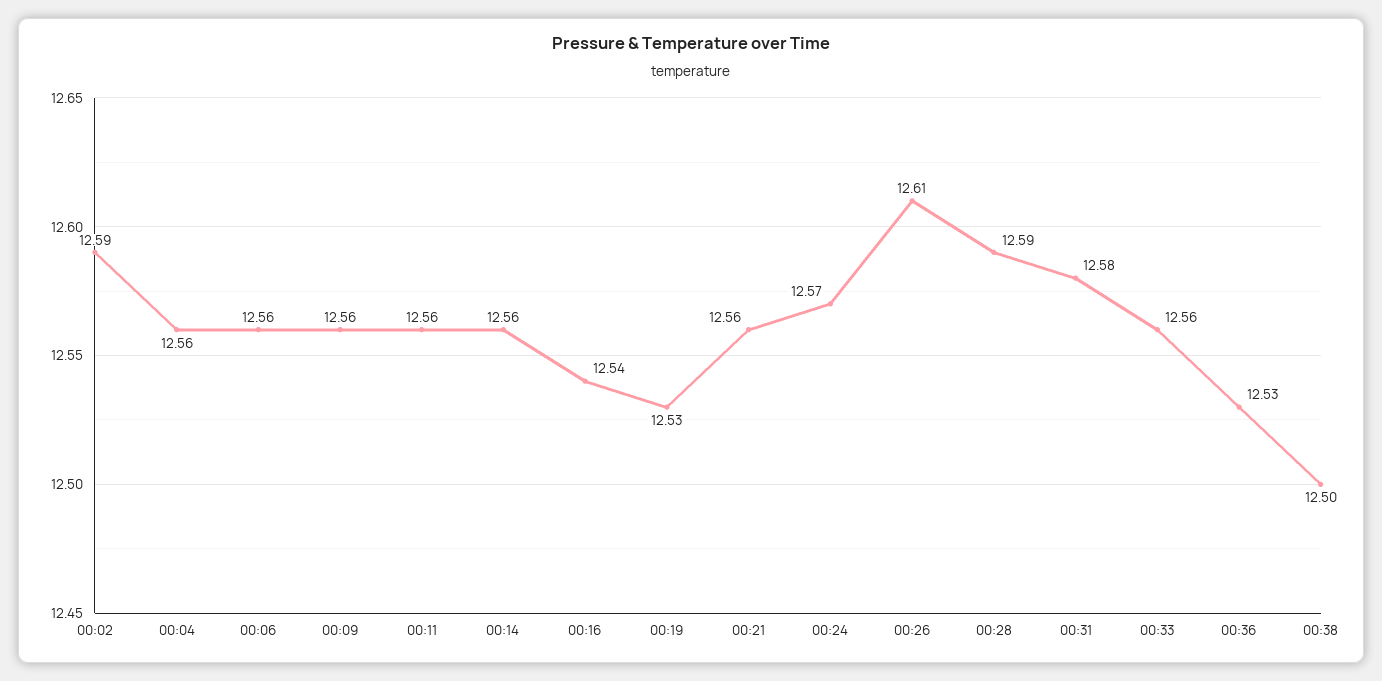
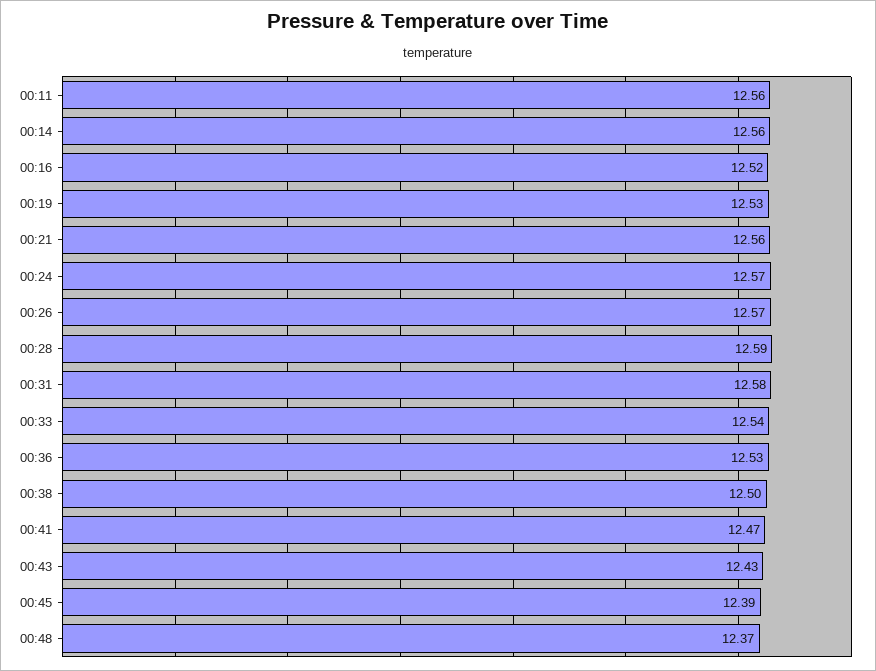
00:02: 12.59 -> none
00:04: 12.56 -> none
00:06: 12.56 -> none
00:09: 12.56 -> none
00:16: 12.54 -> 12.52
00:26: 12.61 -> 12.57
00:33: 12.56 -> 12.54
00:41: none -> 12.47
00:43: none -> 12.43
00:45: none -> 12.39
00:48: none -> 12.37

